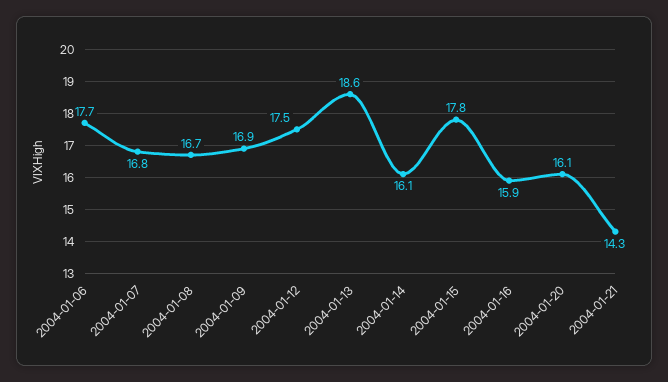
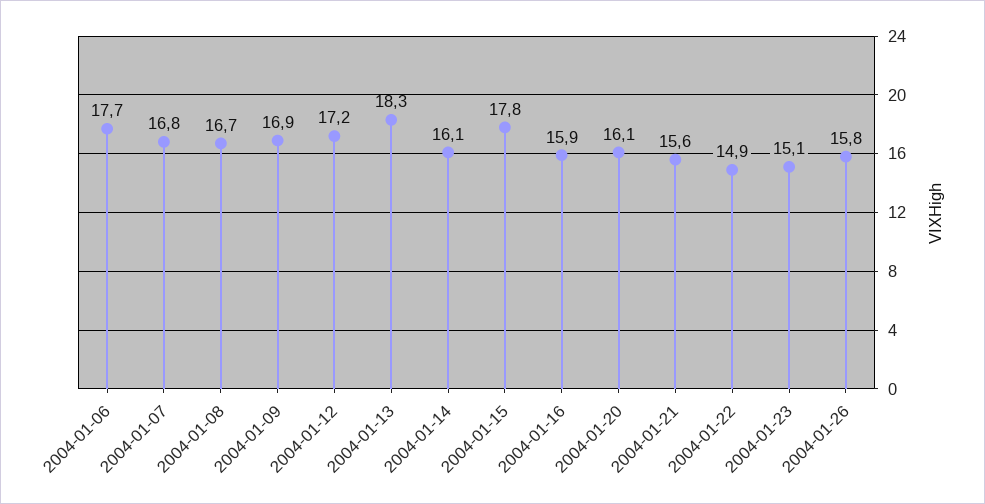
2004-01-12: 17.5 -> 17.2
2004-01-13: 18.6 -> 18.3
2004-01-21: 14.3 -> 15.6
2004-01-22: none -> 14.9
2004-01-23: none -> 15.1
2004-01-26: none -> 15.8

